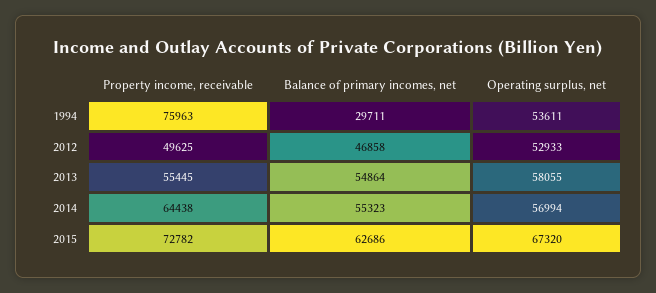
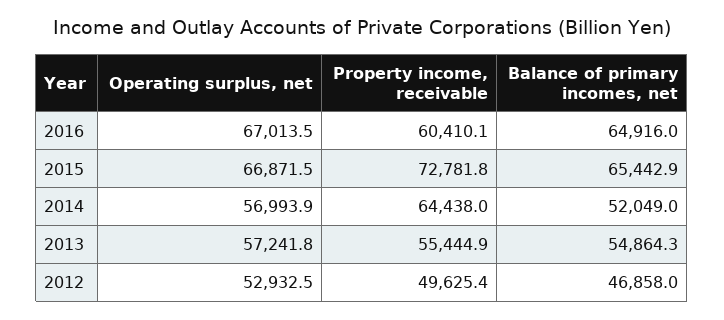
Property income, receivable, 1994: 75963 -> none
Balance of primary incomes, net, 1994: 29711 -> none
Operating surplus, net, 1994: 53611 -> none
Operating surplus, net, 2013: 58055 -> 57241.8
Balance of primary incomes, net, 2014: 55323 -> 52049
Balance of primary incomes, net, 2015: 62686 -> 65442.9
Operating surplus, net, 2015: 67320 -> 66871.5
Operating surplus, net, 2016: none -> 67013.5
Property income, receivable, 2016: none -> 60410.1
Balance of primary incomes, net, 2016: none -> 64916

